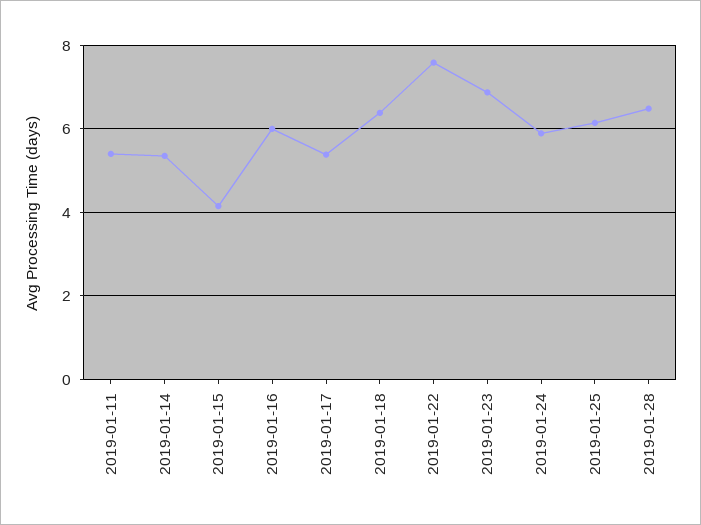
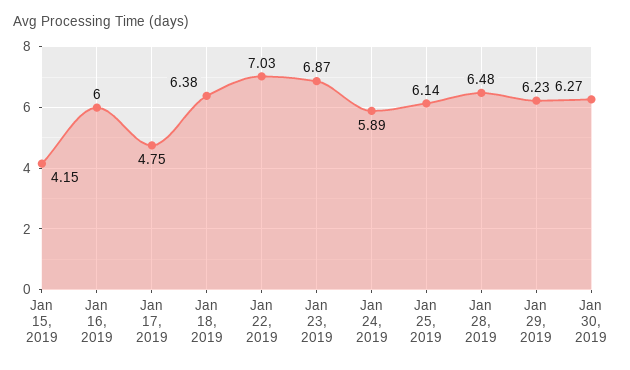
2019-01-11: 5.4 -> none
2019-01-14: 5.4 -> none
2019-01-17: 5.4 -> 4.75
2019-01-22: 7.6 -> 7.03
Jan 29, 2019: none -> 6.23
Jan 30, 2019: none -> 6.27

